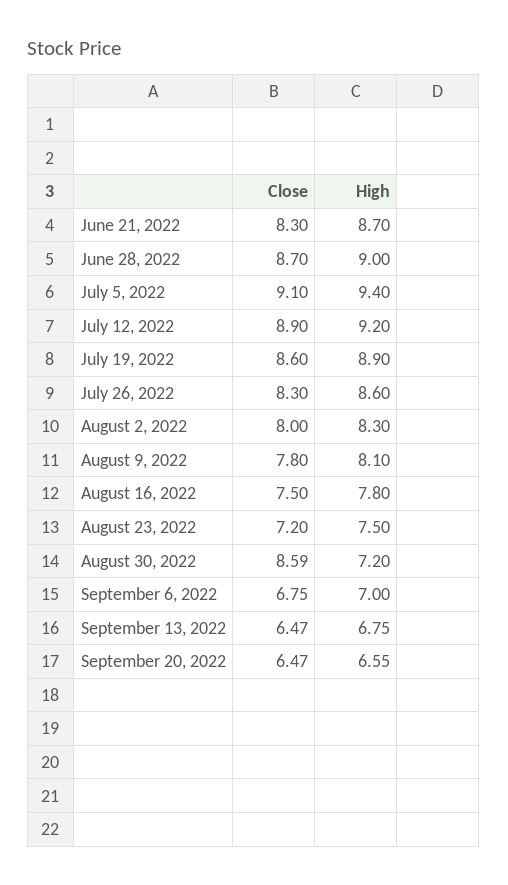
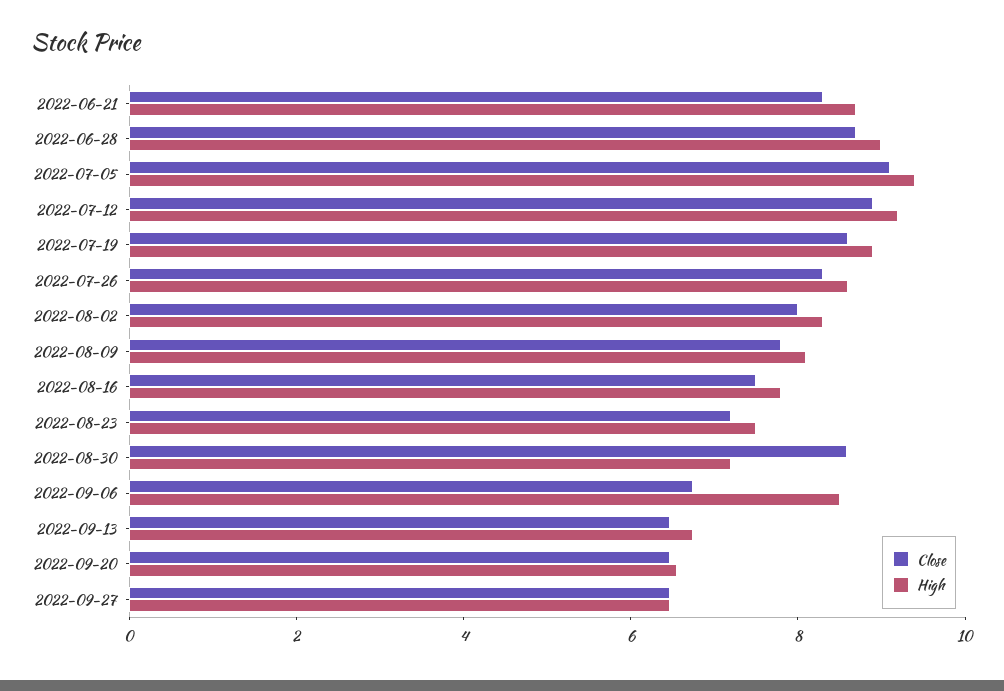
High, September 6, 2022: 7 -> 8.5
Close, 2022-09-27: none -> 6.5
High, 2022-09-27: none -> 6.5

